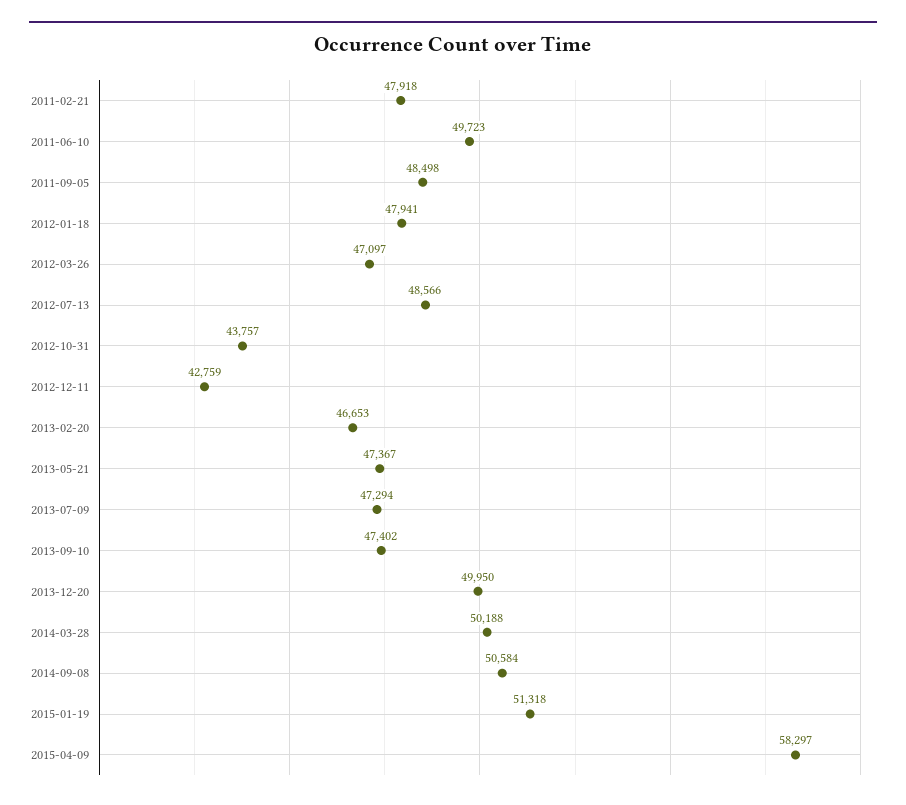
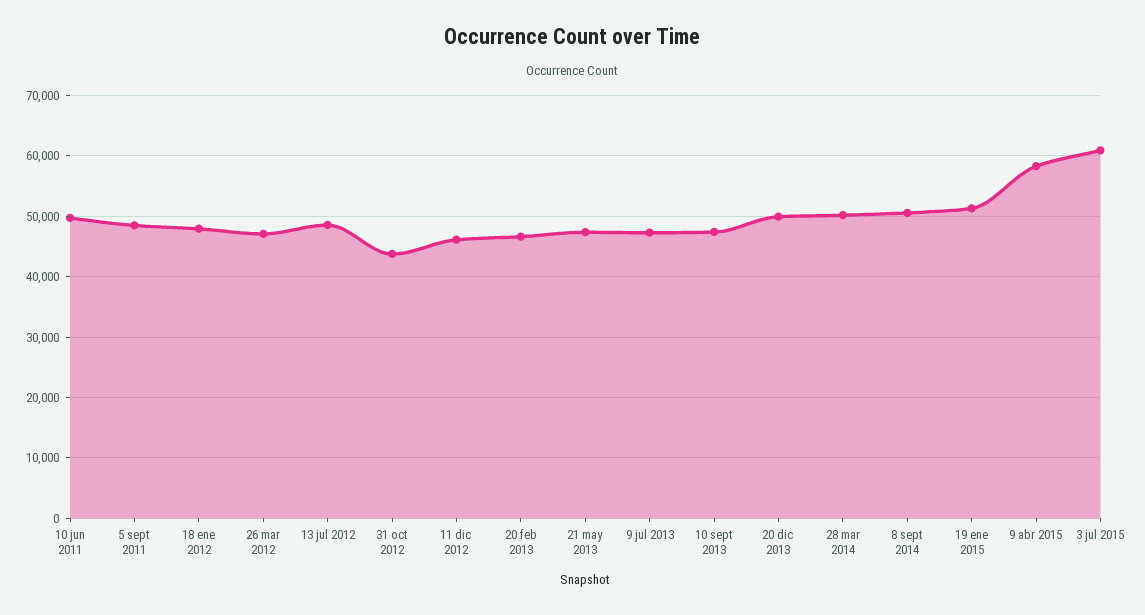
2011-02-21: 47918 -> none
2012-12-11: 42759 -> 46000
3 jul 2015: none -> 61000

